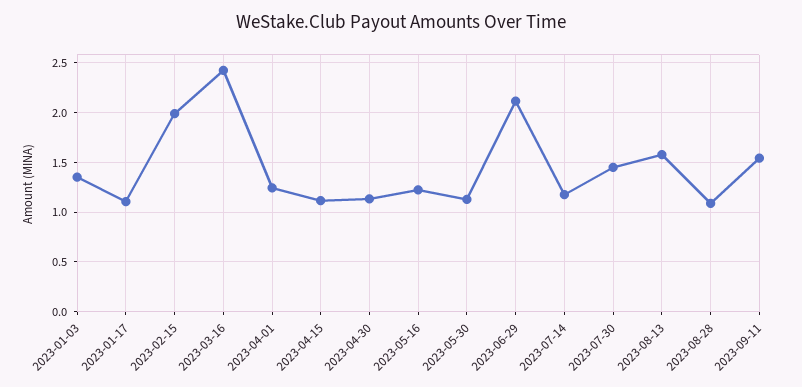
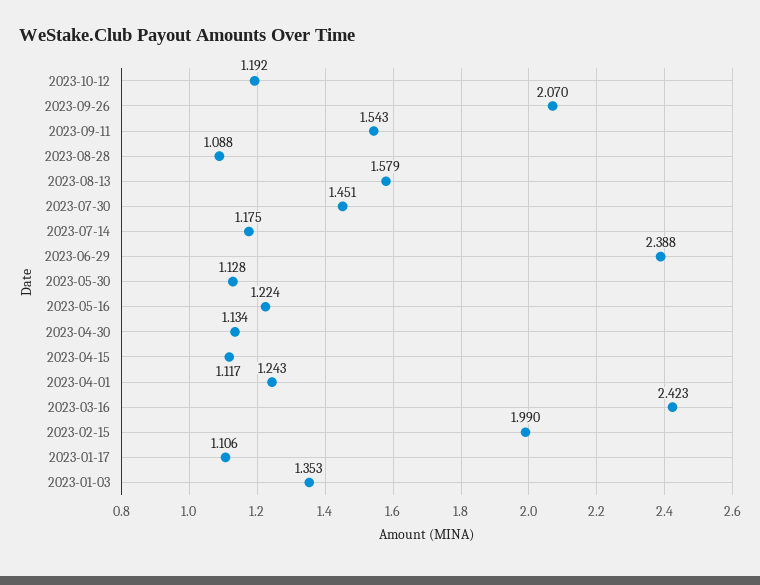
2023-06-29: 2.1 -> 2.388
2023-10-12: none -> 1.192
2023-09-26: none -> 2.07

